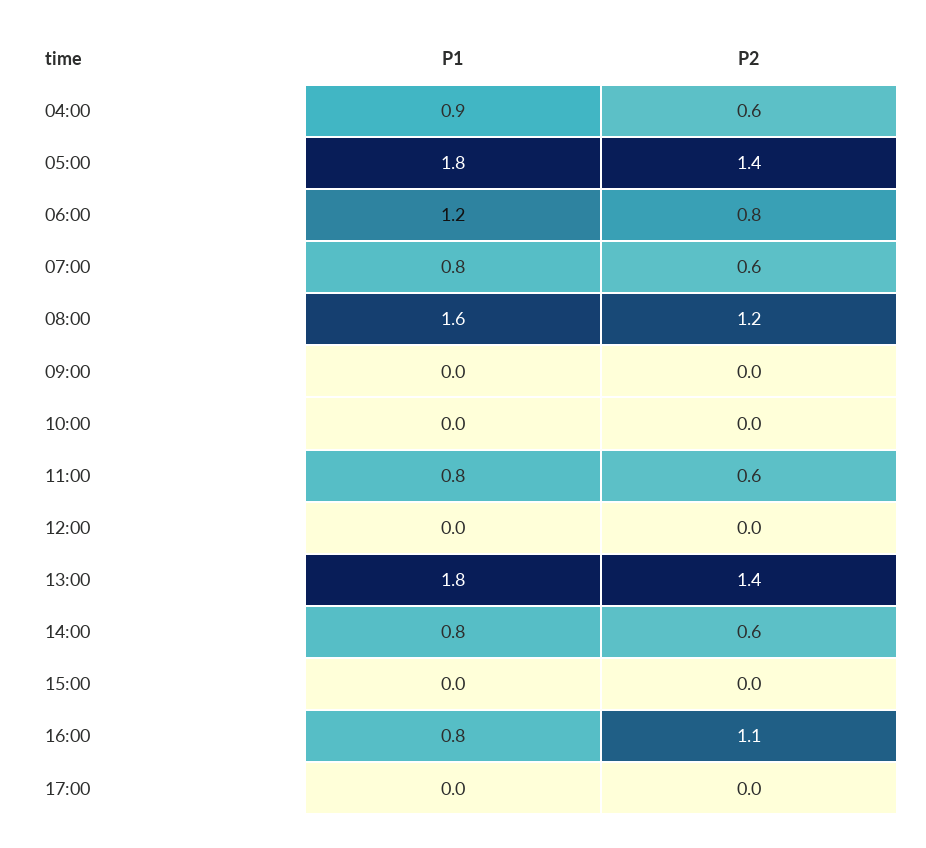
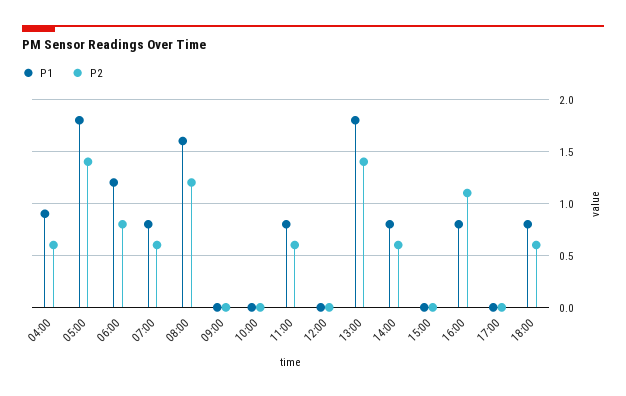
P1, 18:00: none -> 0.8
P2, 18:00: none -> 0.6

